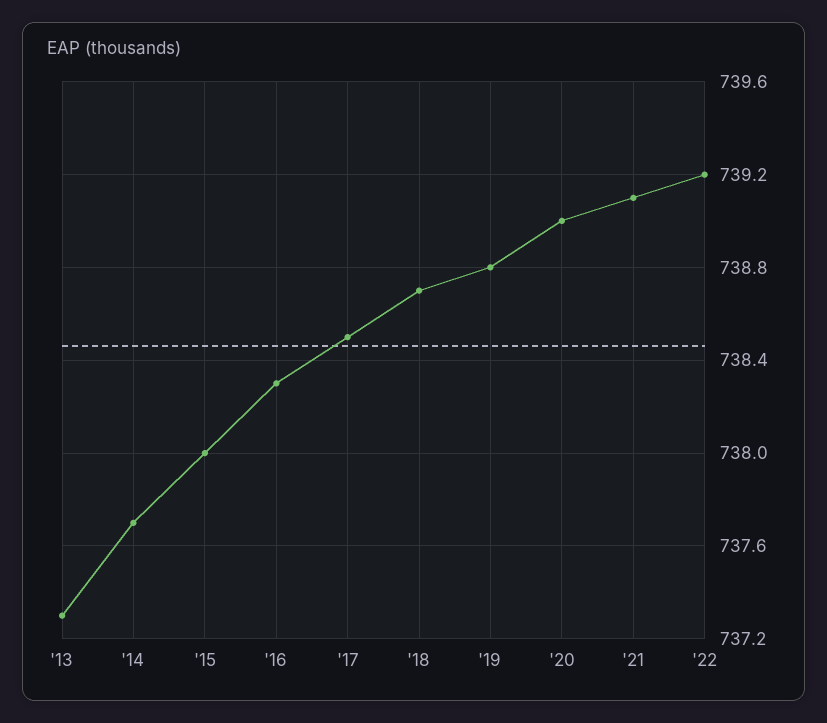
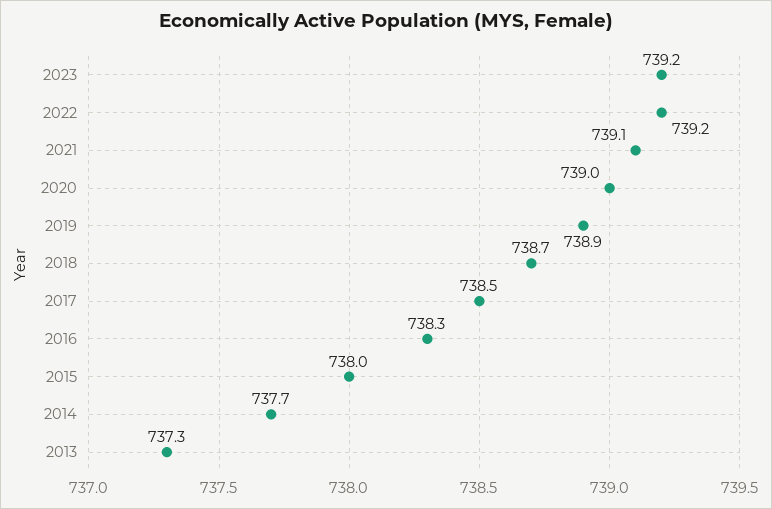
'19: 738.8 -> 738.9
2023: none -> 739.2

